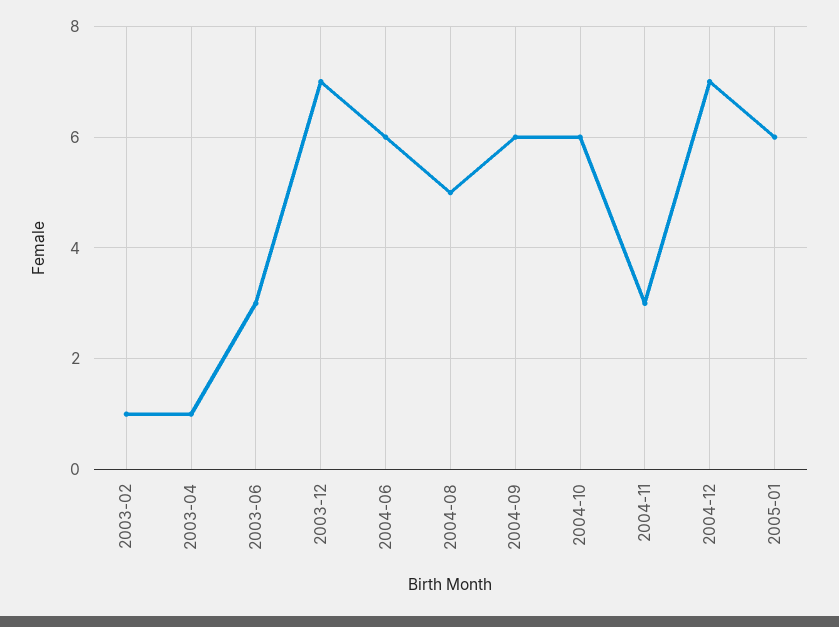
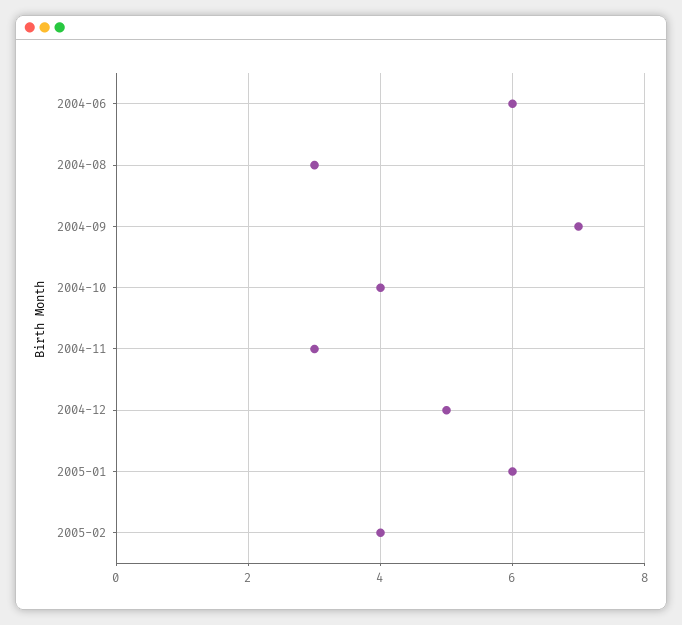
2003-02: 1 -> none
2003-04: 1 -> none
2003-06: 3 -> none
2003-12: 7 -> none
2004-08: 5 -> 3
2004-09: 6 -> 7
2004-10: 6 -> 4
2004-12: 7 -> 5
2005-02: none -> 4

